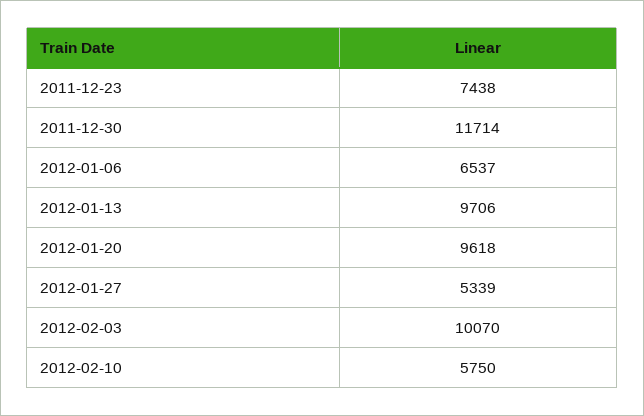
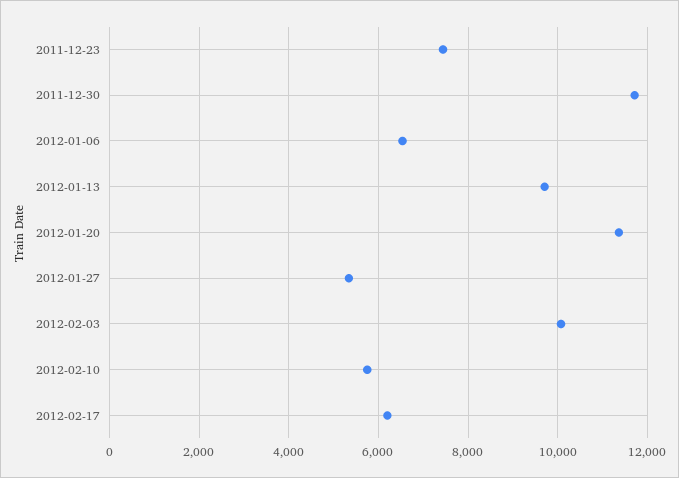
2012-01-20: 9618 -> 11400
2012-02-17: none -> 6200

